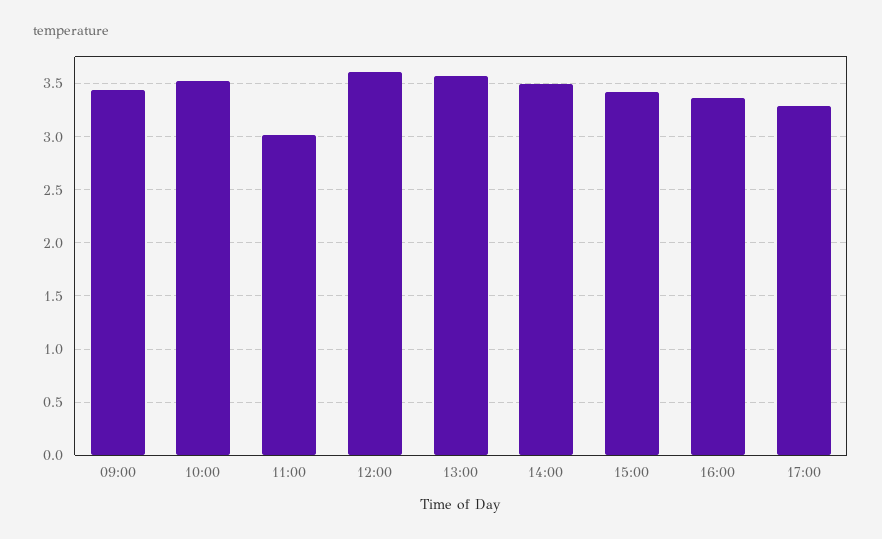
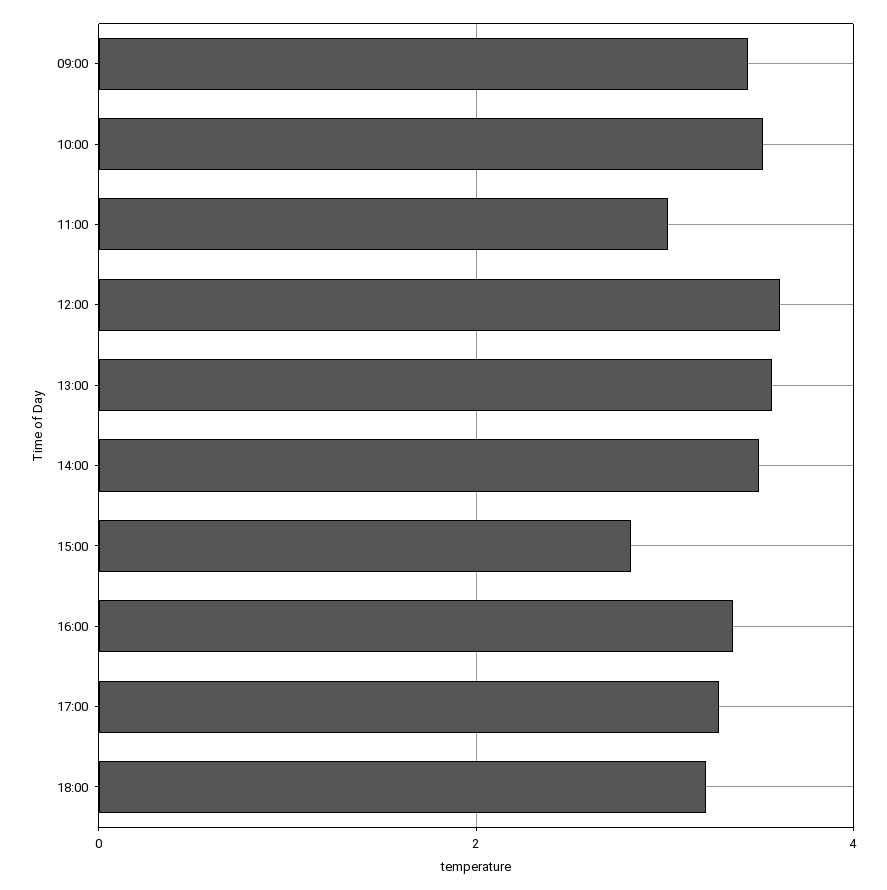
15:00: 3.4 -> 2.8
18:00: none -> 3.2

